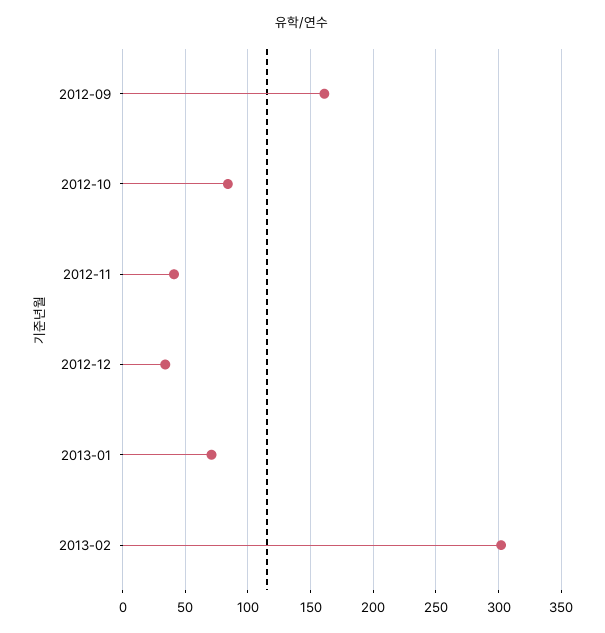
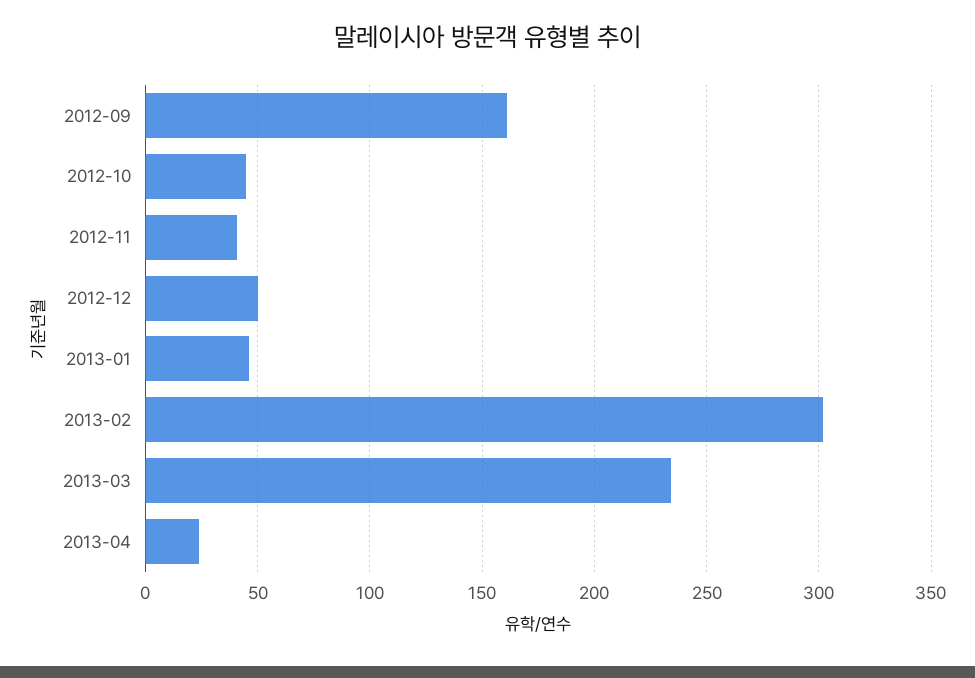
2012-10: 85 -> 45
2012-12: 35 -> 50
2013-01: 70 -> 45
2013-03: none -> 235
2013-04: none -> 25

